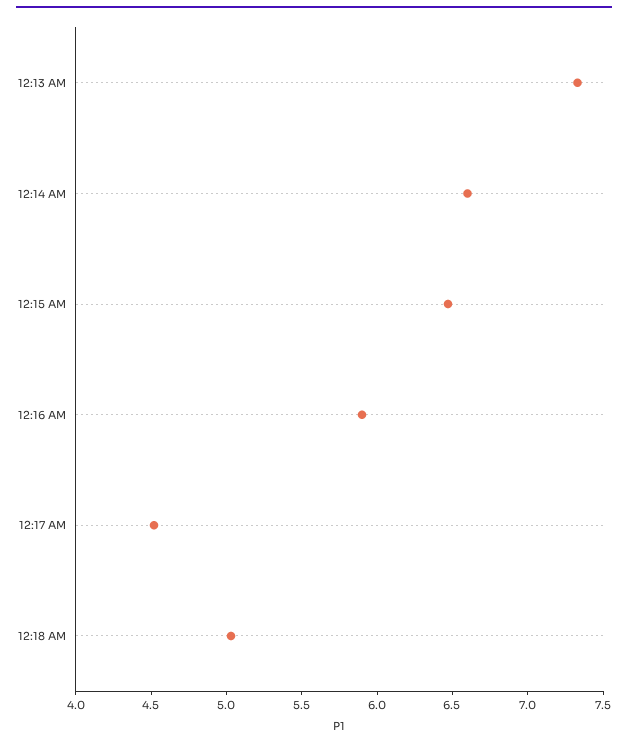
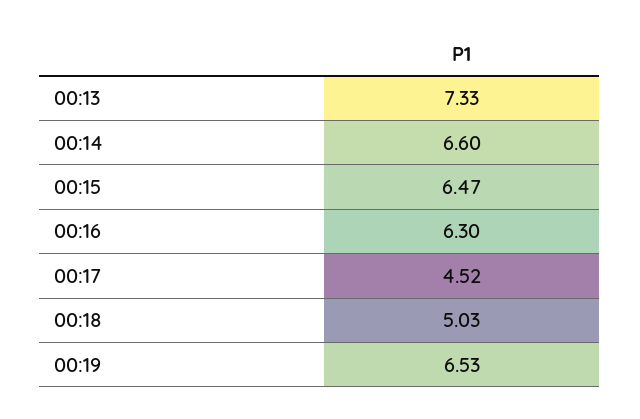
12:16 AM: 5.9 -> 6.3
00:19: none -> 6.53

